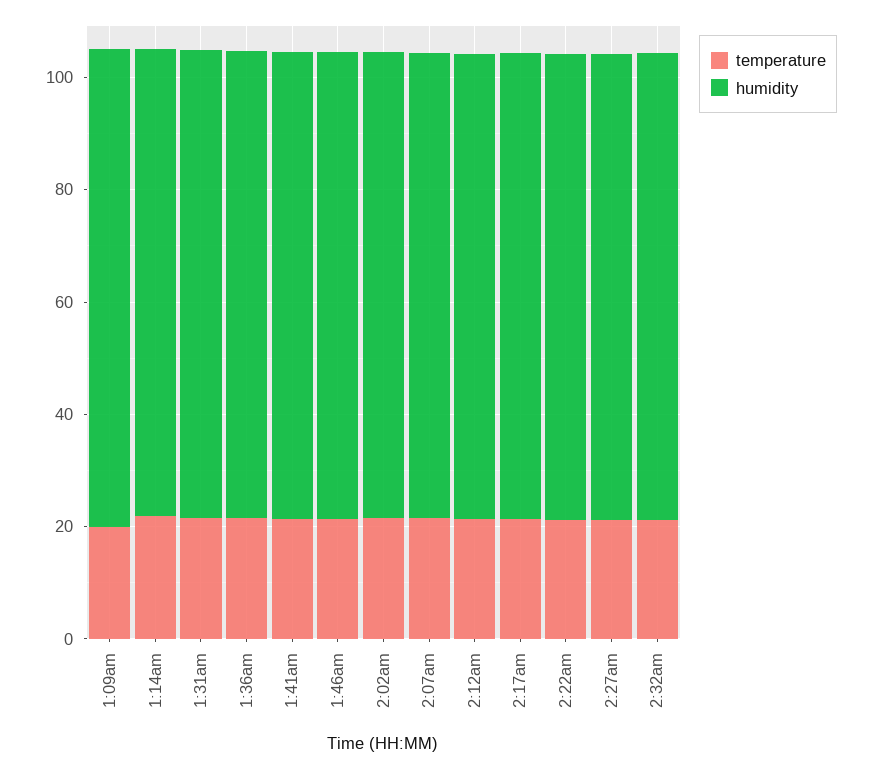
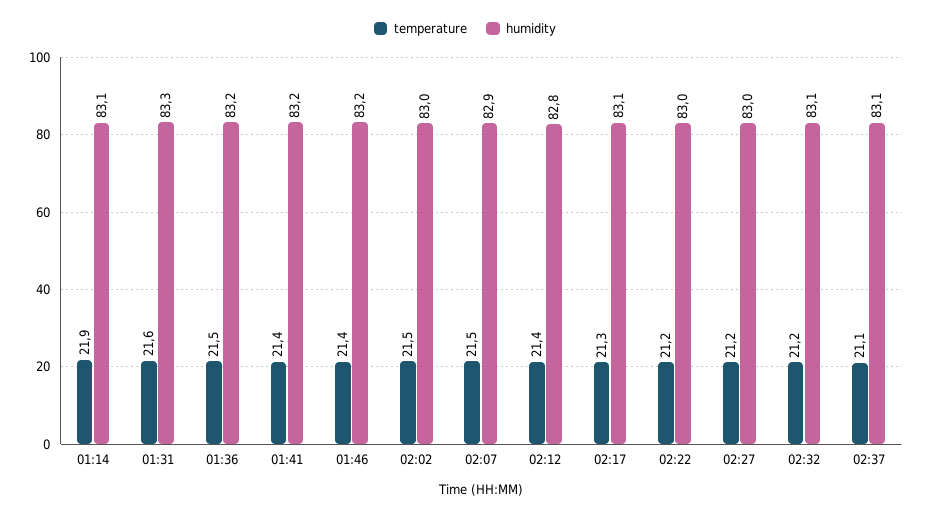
temperature, 1:09am: 20 -> none
humidity, 1:09am: 85 -> none
temperature, 02:37: none -> 21.1
humidity, 02:37: none -> 83.1

